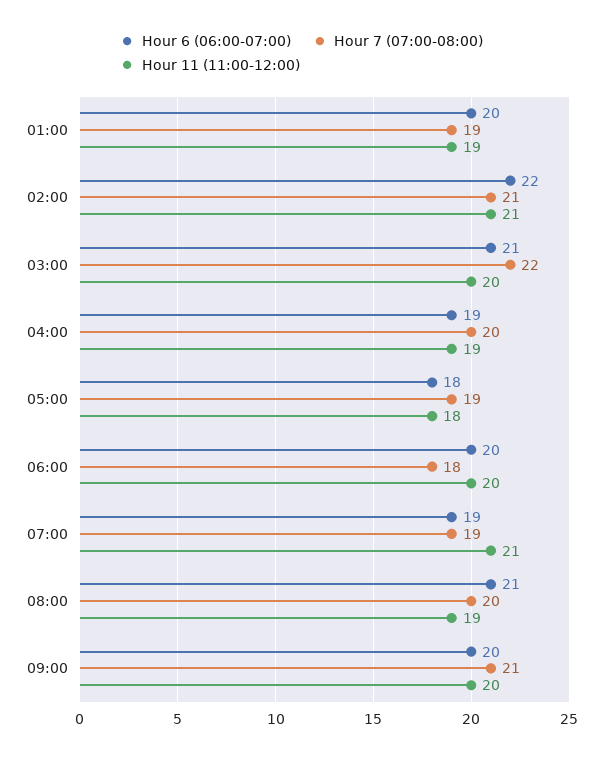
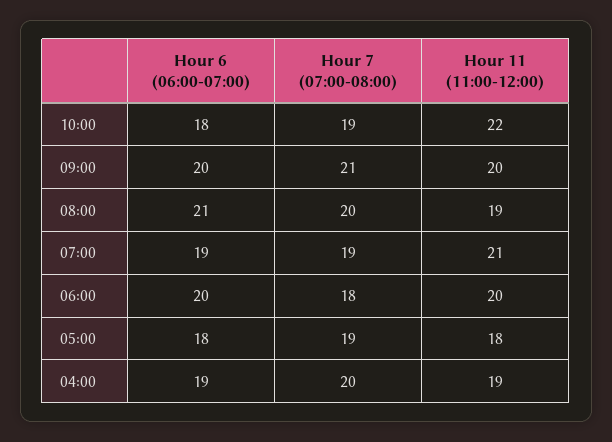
Hour 6 (06:00-07:00), 01:00: 20 -> none
Hour 7 (07:00-08:00), 01:00: 19 -> none
Hour 11 (11:00-12:00), 01:00: 19 -> none
Hour 6 (06:00-07:00), 02:00: 22 -> none
Hour 7 (07:00-08:00), 02:00: 21 -> none
Hour 11 (11:00-12:00), 02:00: 21 -> none
Hour 6 (06:00-07:00), 03:00: 21 -> none
Hour 7 (07:00-08:00), 03:00: 22 -> none
Hour 11 (11:00-12:00), 03:00: 20 -> none
Hour 6 (06:00-07:00), 10:00: none -> 18
Hour 7 (07:00-08:00), 10:00: none -> 19
Hour 11 (11:00-12:00), 10:00: none -> 22

